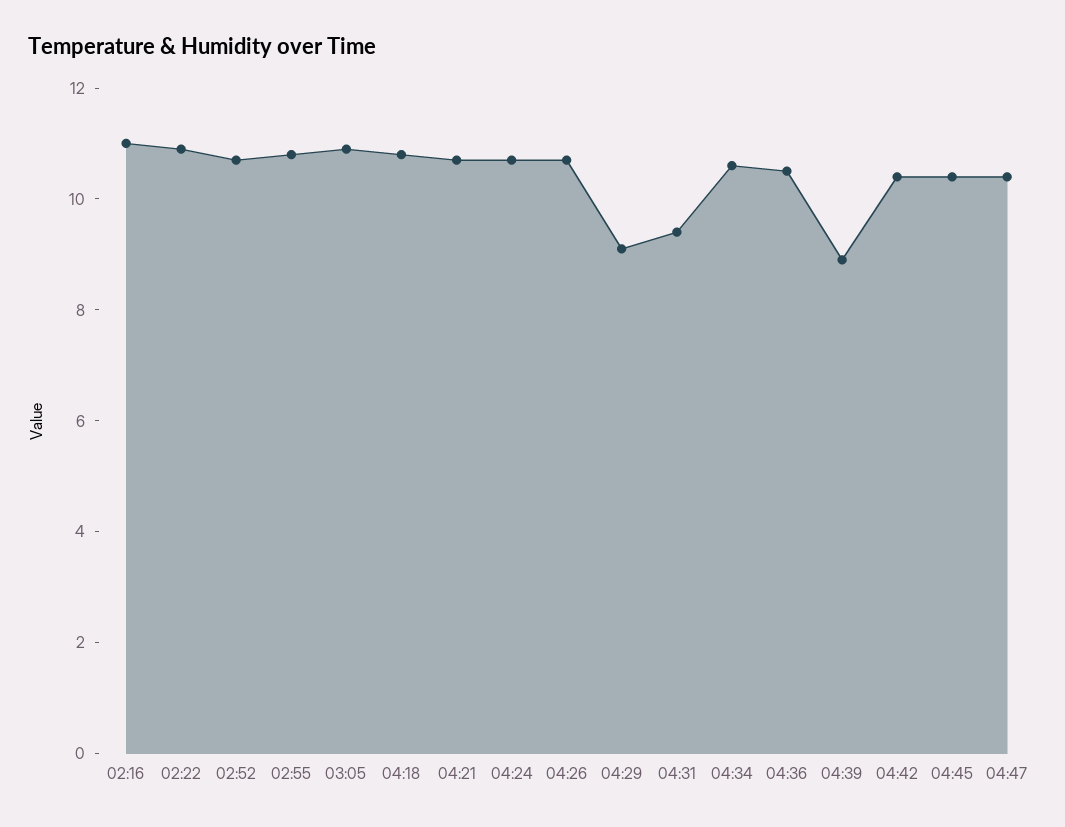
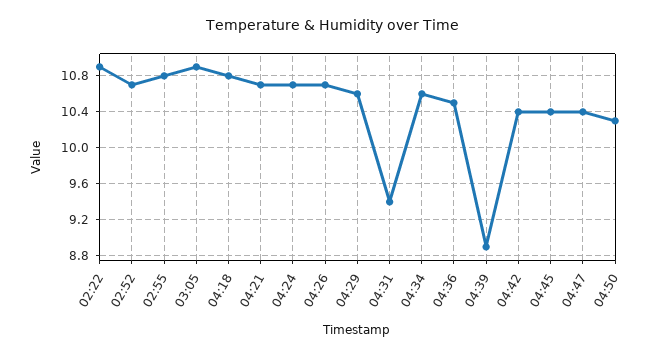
02:16: 11 -> none
04:29: 9 -> 10.6
04:50: none -> 10.3

